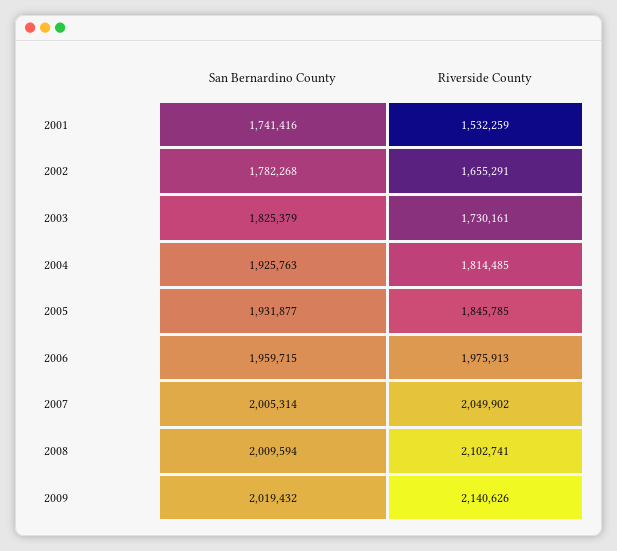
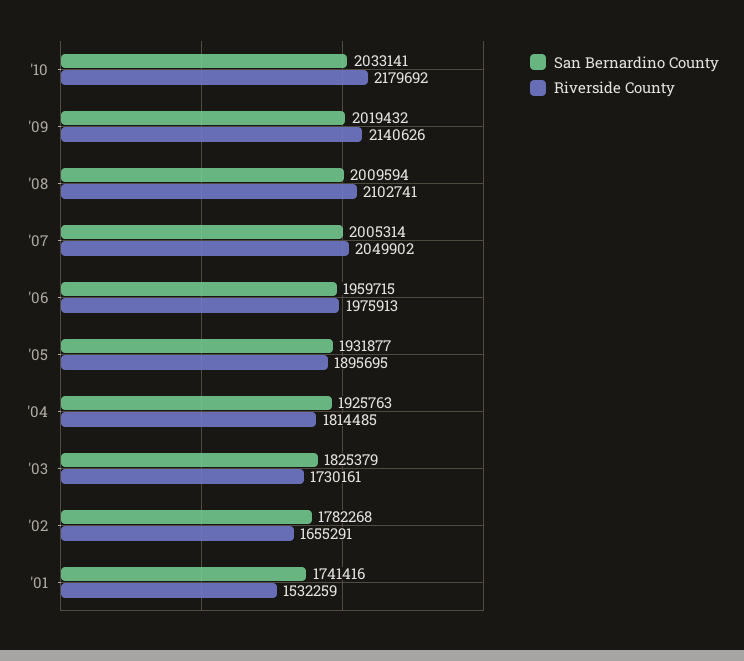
Riverside County, 2005: 1845785 -> 1895695
San Bernardino County, '10: none -> 2033141
Riverside County, '10: none -> 2179692

